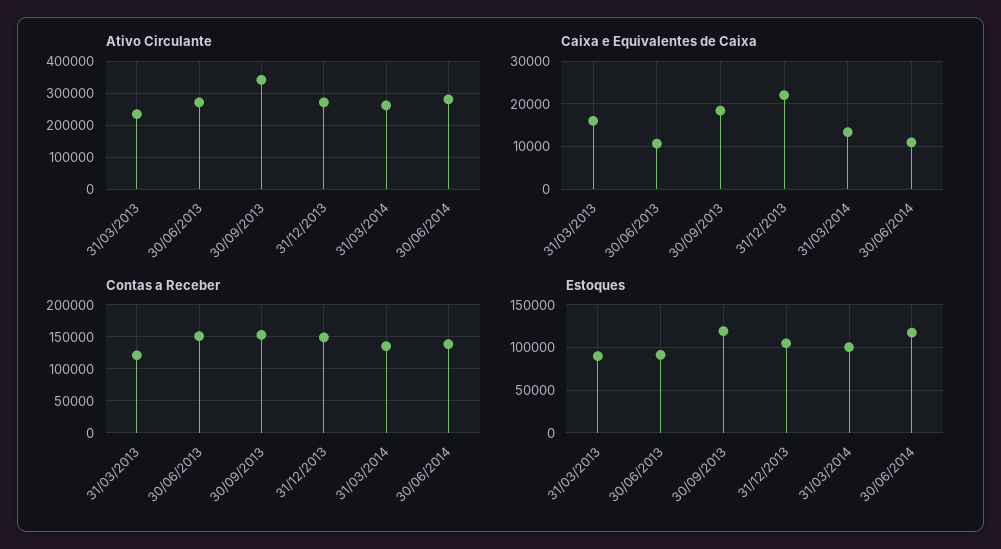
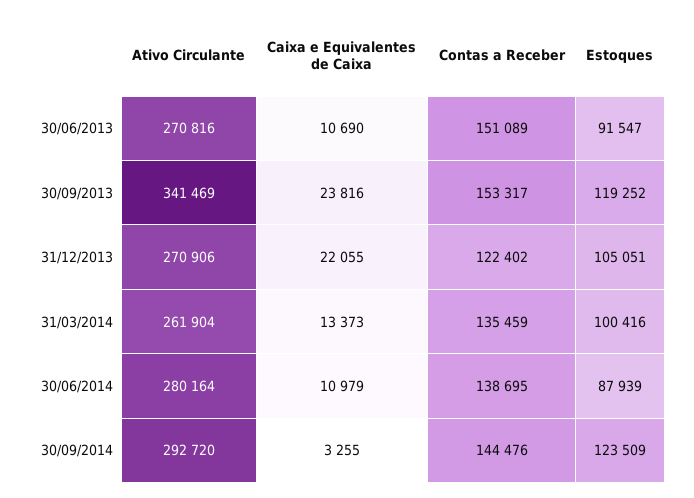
Ativo Circulante, 31/03/2013: 240000 -> none
Caixa e Equivalentes de Caixa, 31/03/2013: 16000 -> none
Caixa e Equivalentes de Caixa, 30/09/2013: 18000 -> 23816
Contas a Receber, 31/03/2013: 120000 -> none
Contas a Receber, 31/12/2013: 150000 -> 122402
Estoques, 31/03/2013: 90000 -> none
Estoques, 30/06/2014: 120000 -> 87939
Ativo Circulante, 30/09/2014: none -> 292720
Caixa e Equivalentes de Caixa, 30/09/2014: none -> 3255
Contas a Receber, 30/09/2014: none -> 144476
Estoques, 30/09/2014: none -> 123509

